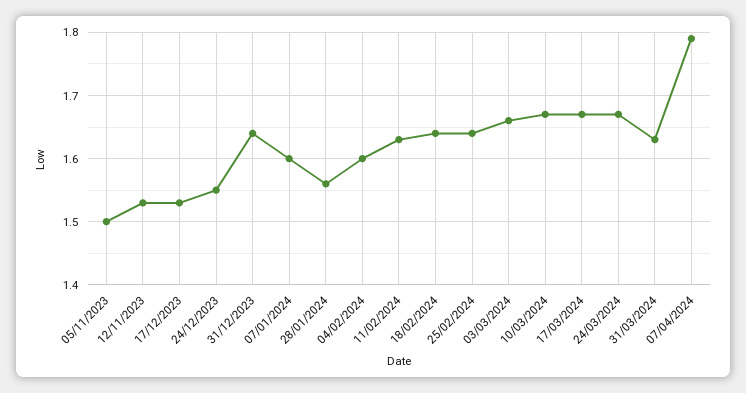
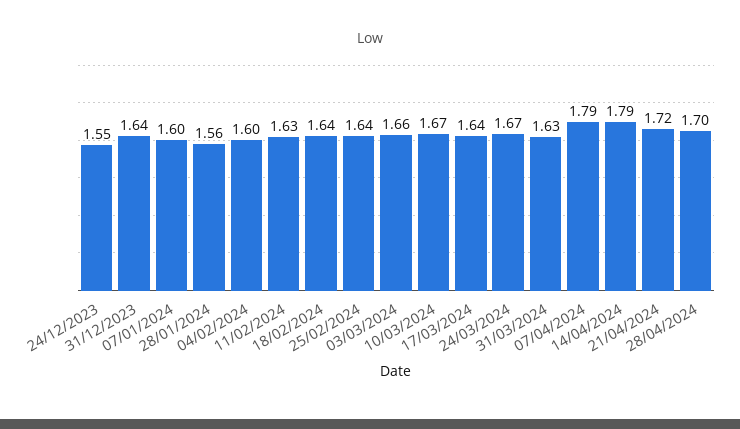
05/11/2023: 1.5 -> none
12/11/2023: 1.53 -> none
17/12/2023: 1.53 -> none
17/03/2024: 1.67 -> 1.64
14/04/2024: none -> 1.79
21/04/2024: none -> 1.72
28/04/2024: none -> 1.7

